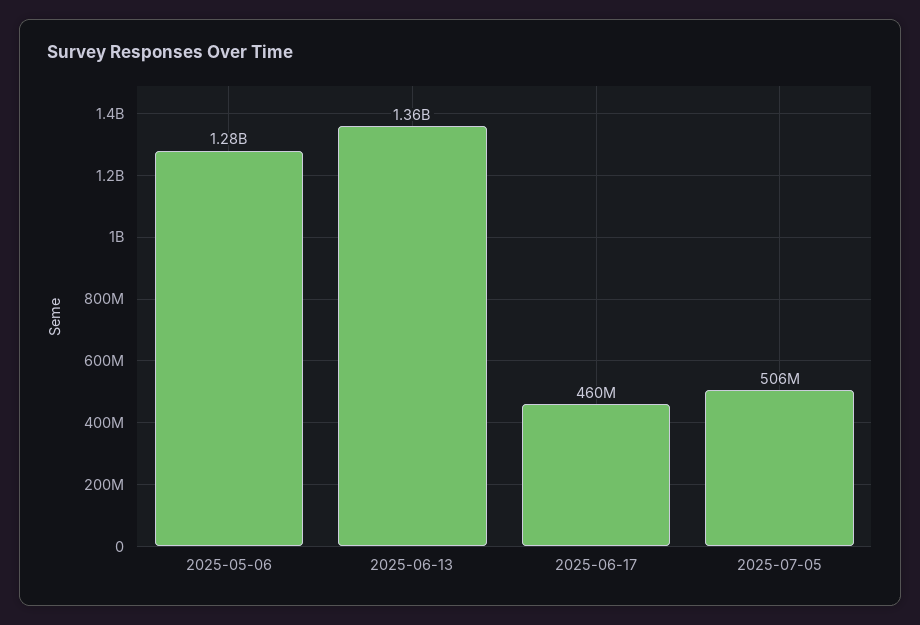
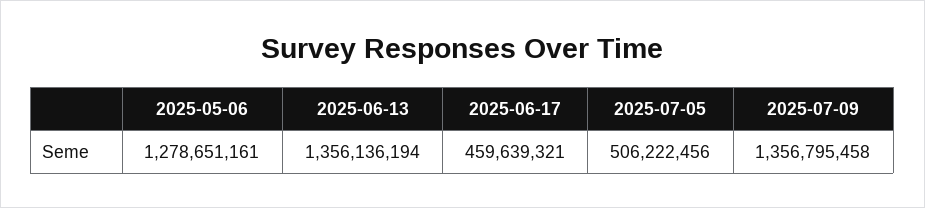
2025-07-09: none -> 1356795458

